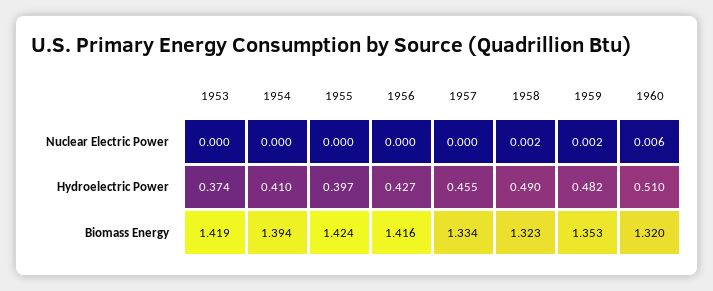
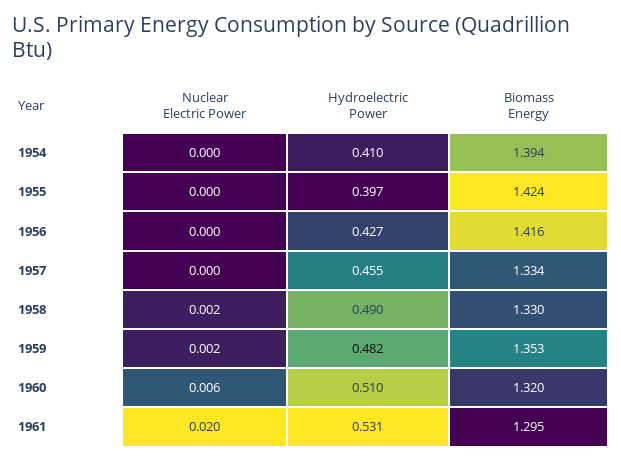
1953, Nuclear Electric Power: 0 -> none
1953, Hydroelectric Power: 0.374 -> none
1953, Biomass Energy: 1.419 -> none
1958, Biomass Energy: 1.323 -> 1.33
1961, Nuclear Electric Power: none -> 0.02
1961, Hydroelectric Power: none -> 0.531
1961, Biomass Energy: none -> 1.295

